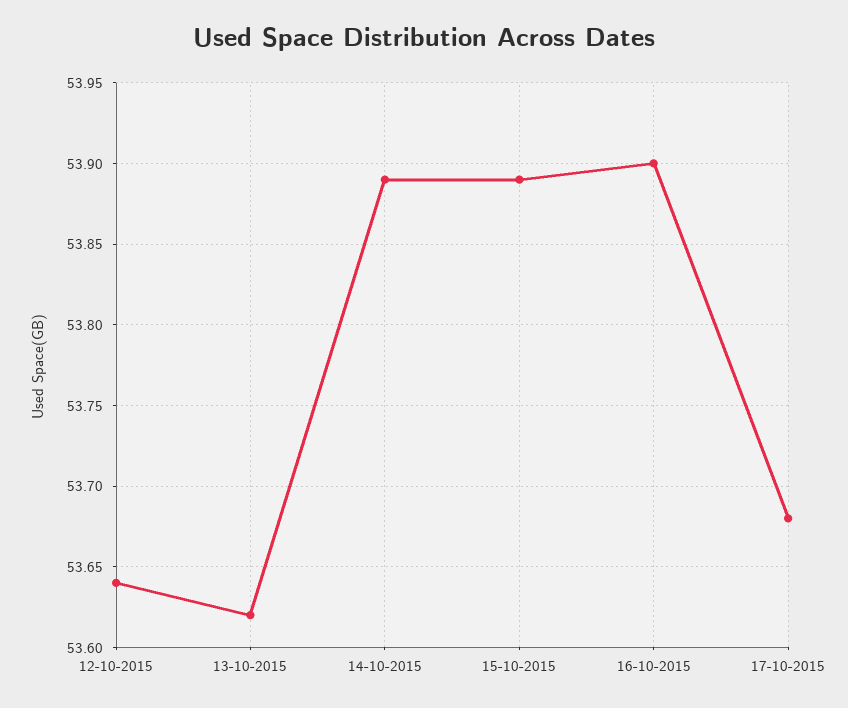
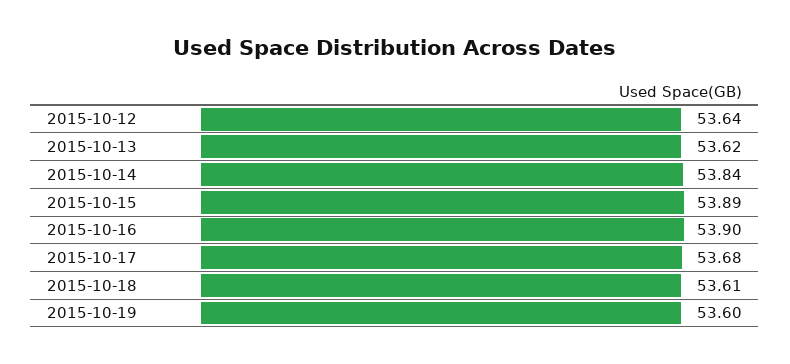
14-10-2015: 53.89 -> 53.84
2015-10-18: none -> 53.61
2015-10-19: none -> 53.6

